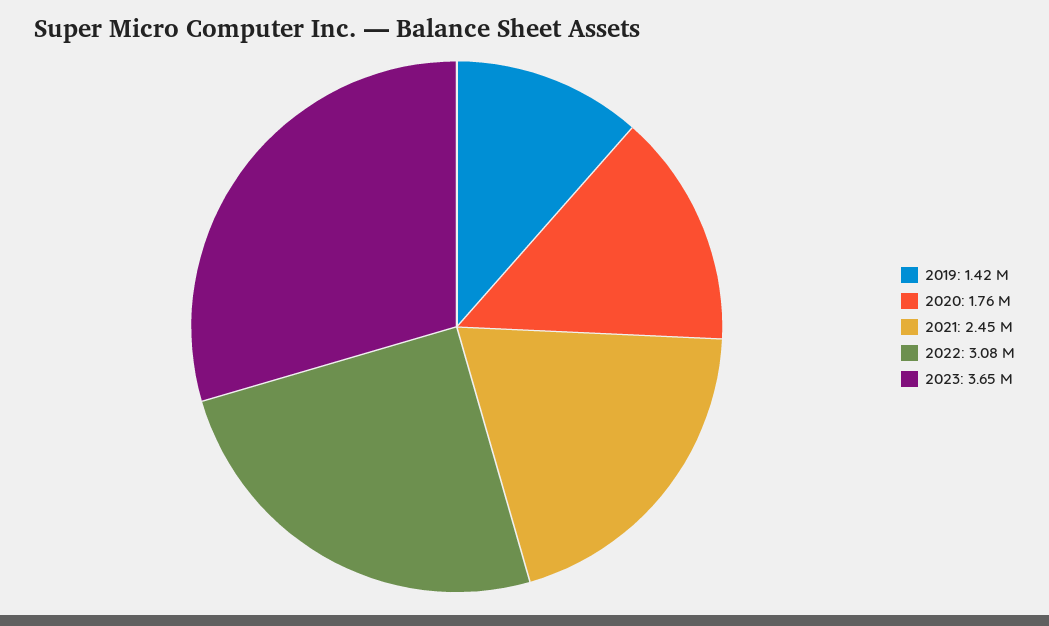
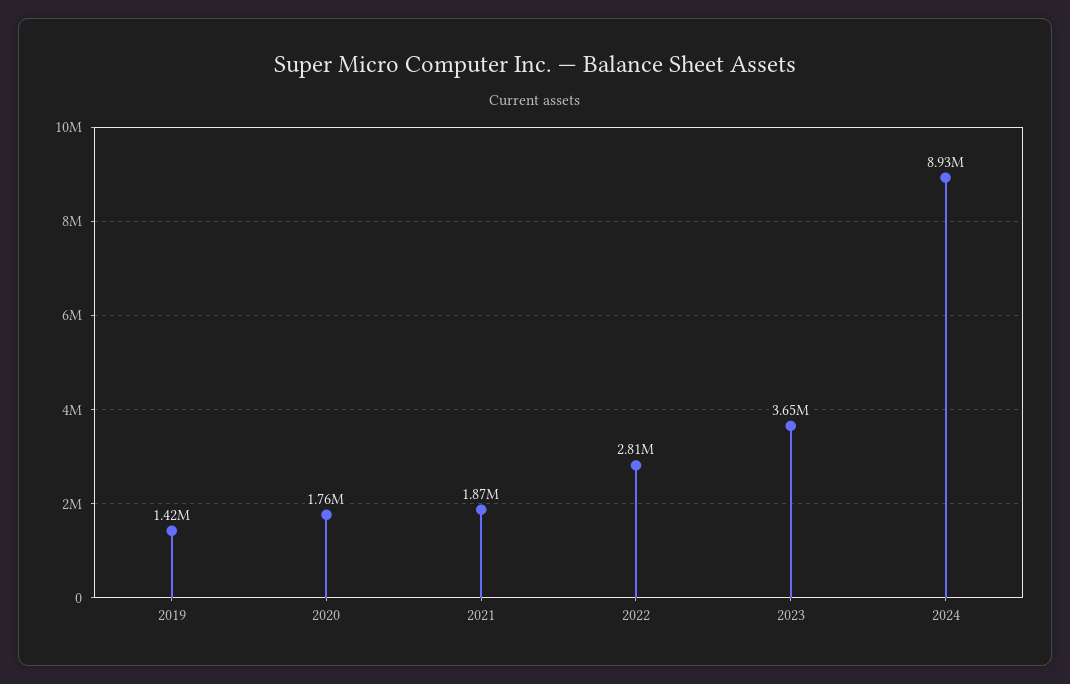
2021: 2450000 -> 1870000
2022: 3080000 -> 2810000
2024: none -> 8930000

